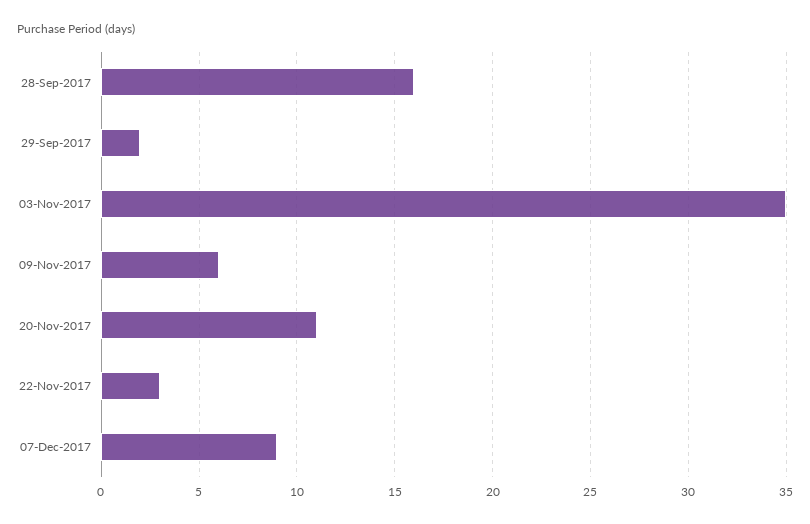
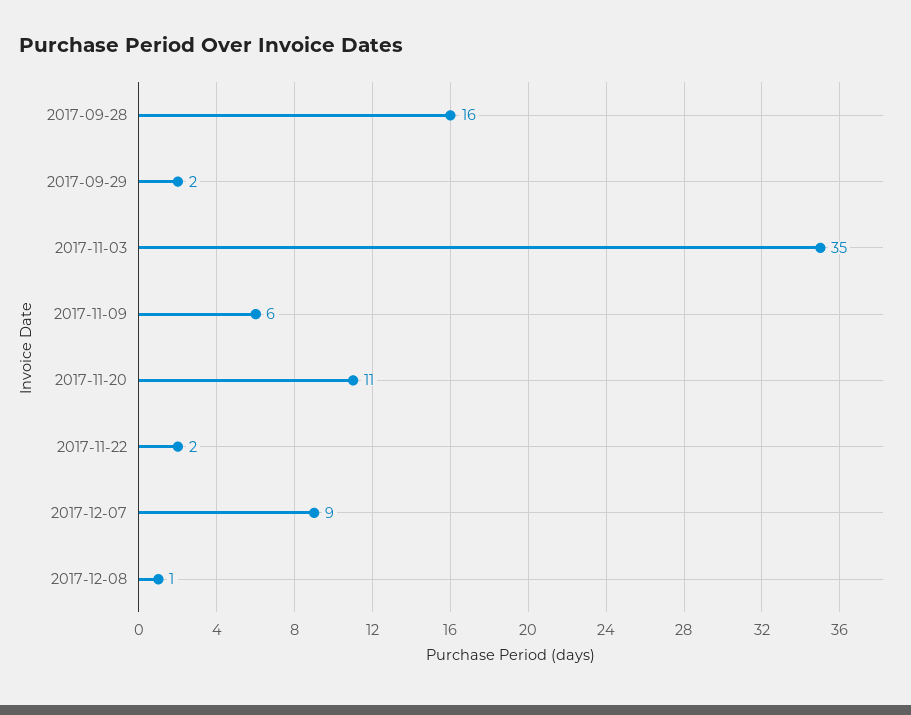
22-Nov-2017: 3 -> 2
2017-12-08: none -> 1

